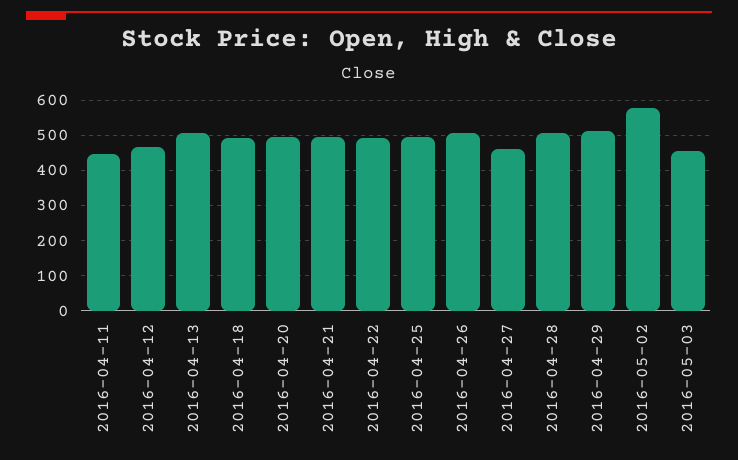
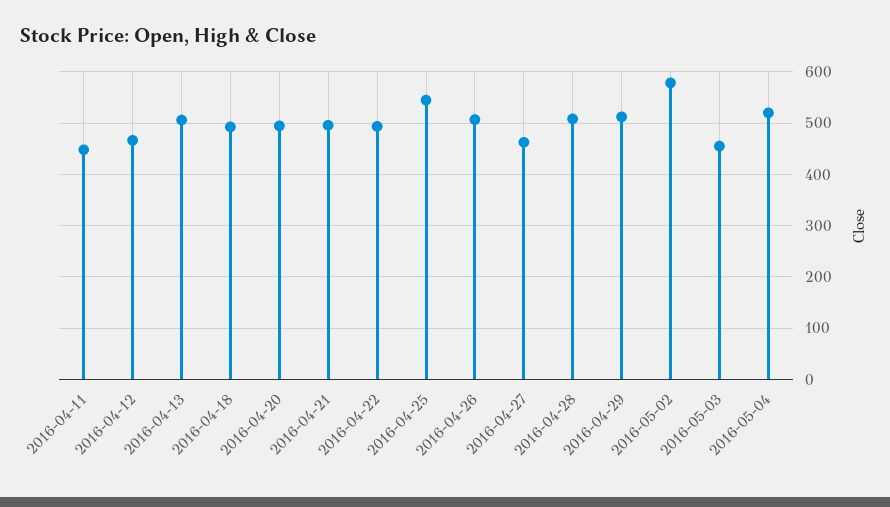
2016-04-25: 500 -> 540
2016-05-04: none -> 520

